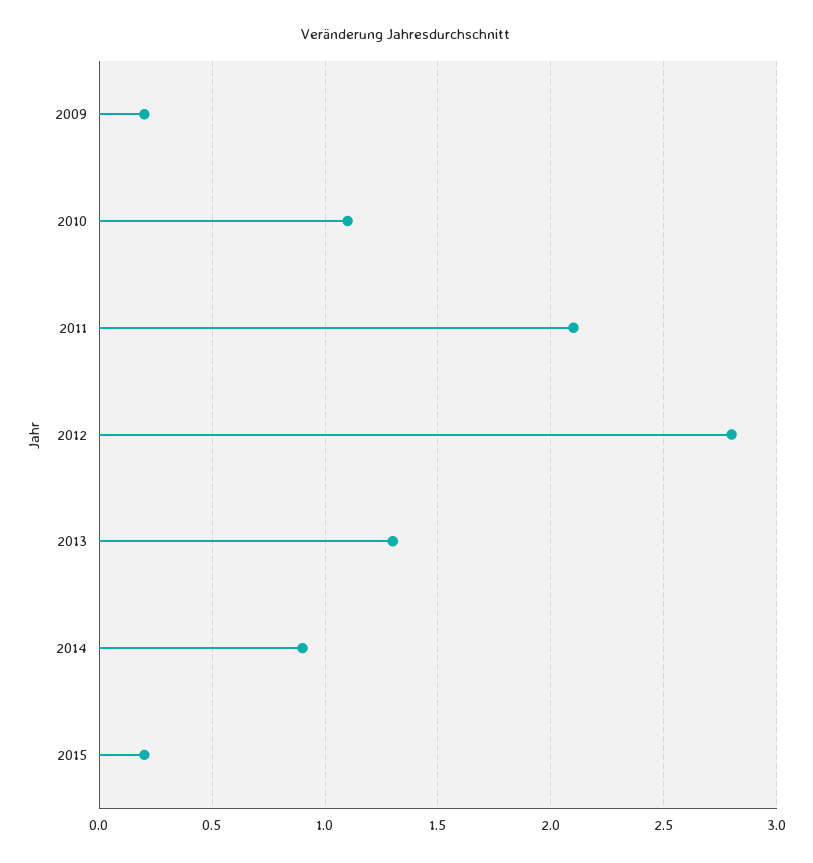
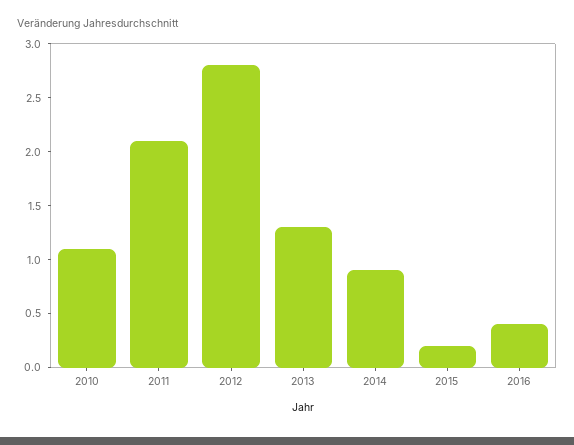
2009: 0.2 -> none
2016: none -> 0.4

